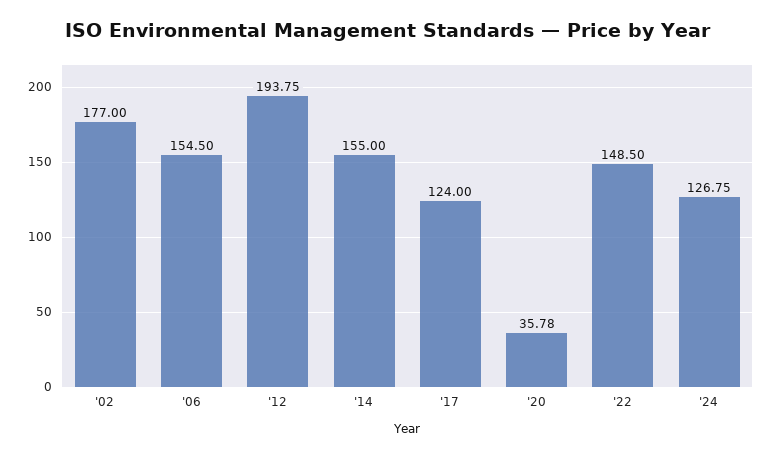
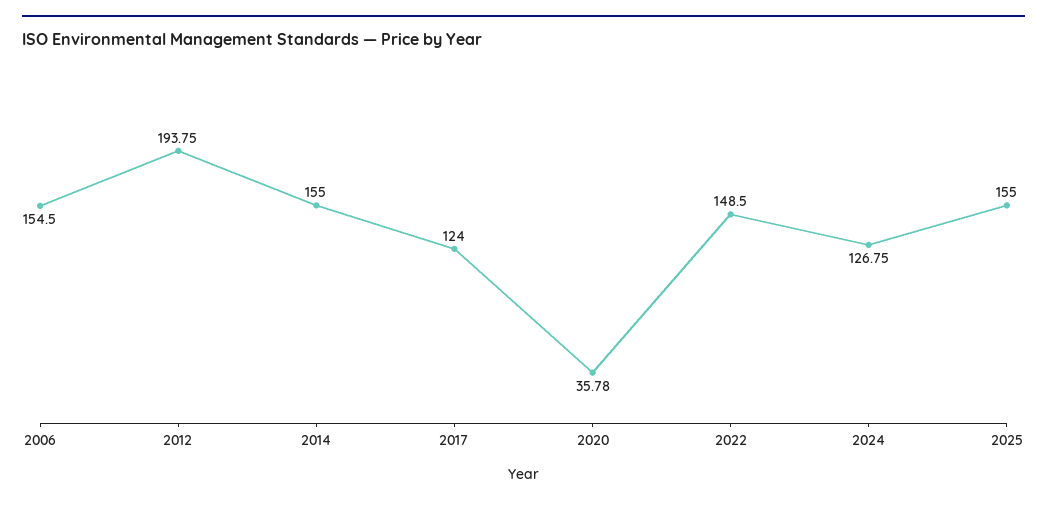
'02: 177 -> none
2025: none -> 155

